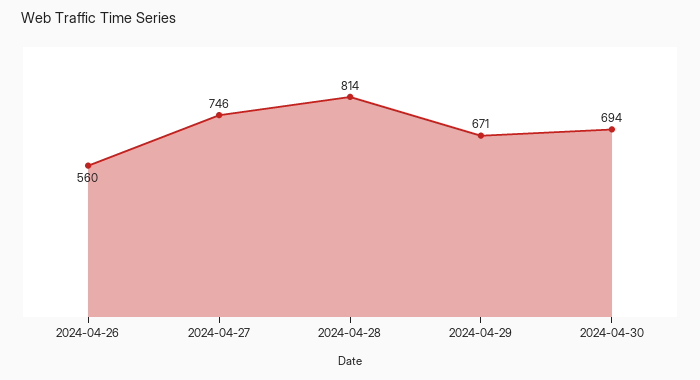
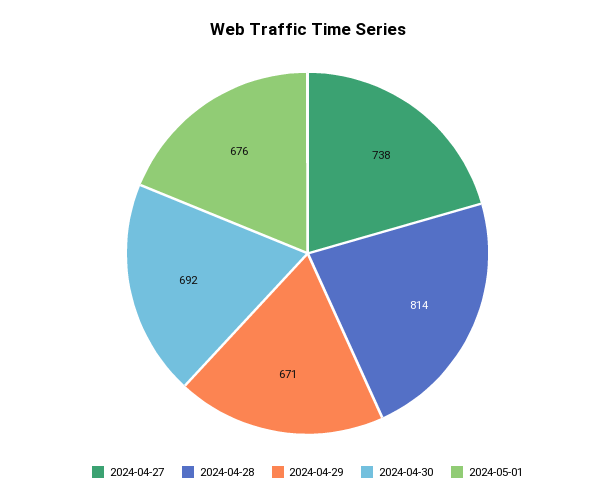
2024-04-26: 560 -> none
2024-04-27: 746 -> 738
2024-04-30: 694 -> 692
2024-05-01: none -> 676

